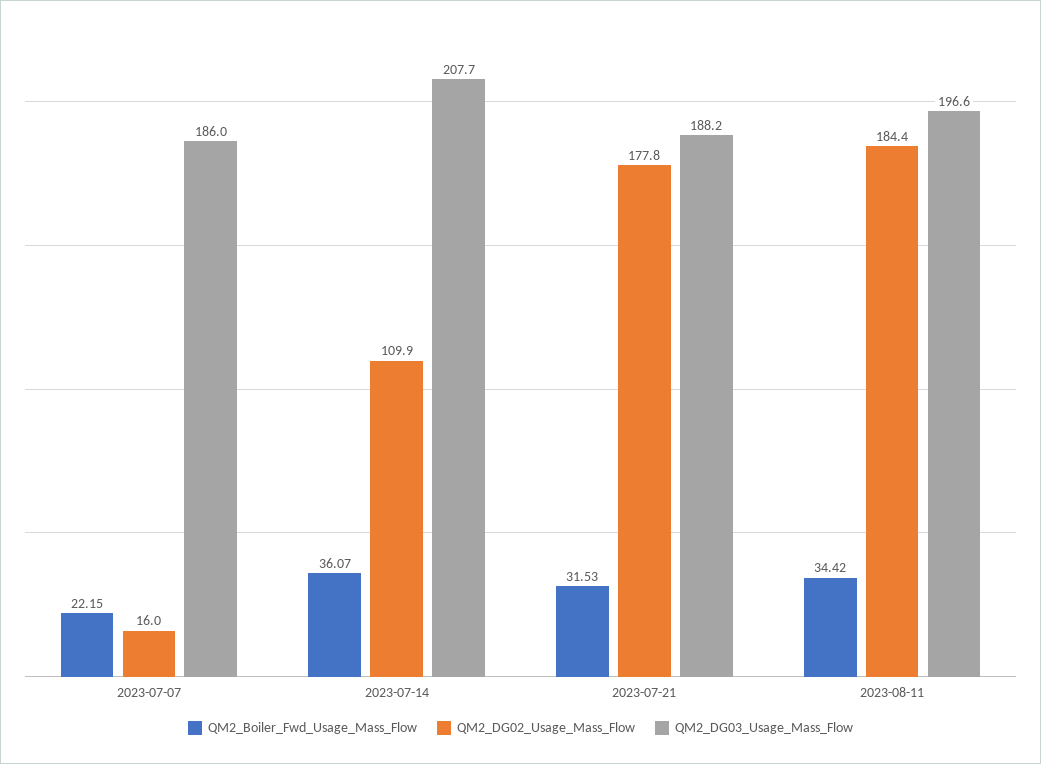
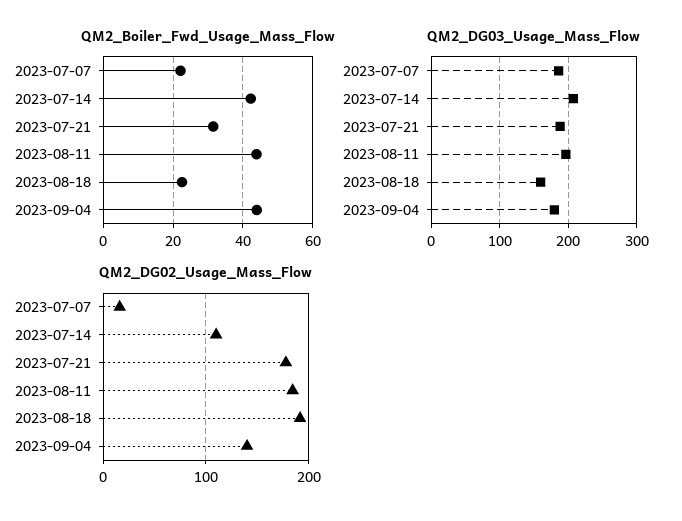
QM2_Boiler_Fwd_Usage_Mass_Flow, 2023-07-14: 36.07 -> 42
QM2_Boiler_Fwd_Usage_Mass_Flow, 2023-08-11: 34.42 -> 44
QM2_Boiler_Fwd_Usage_Mass_Flow, 2023-08-18: none -> 22
QM2_Boiler_Fwd_Usage_Mass_Flow, 2023-09-04: none -> 44
QM2_DG03_Usage_Mass_Flow, 2023-08-18: none -> 160
QM2_DG03_Usage_Mass_Flow, 2023-09-04: none -> 180
QM2_DG02_Usage_Mass_Flow, 2023-08-18: none -> 190
QM2_DG02_Usage_Mass_Flow, 2023-09-04: none -> 140

